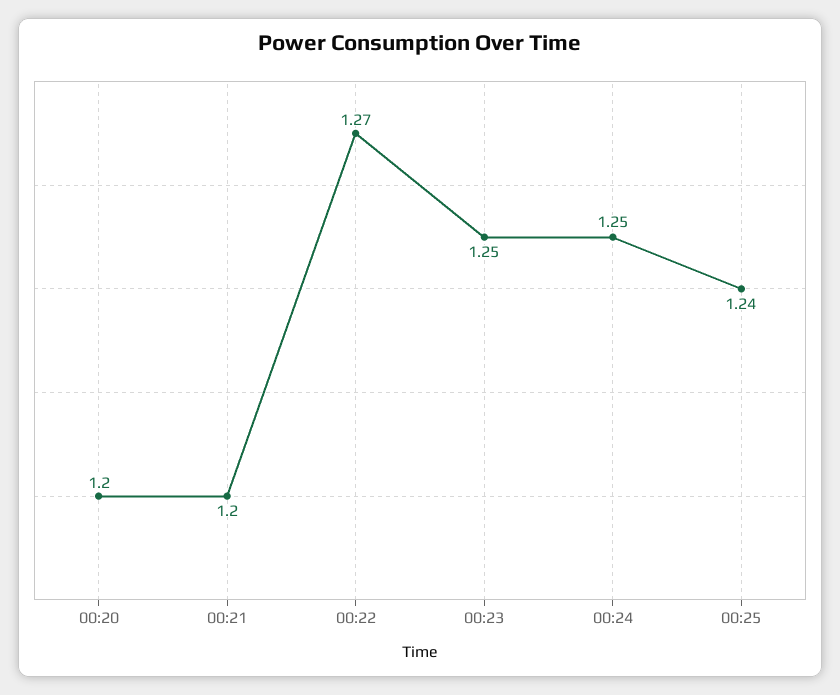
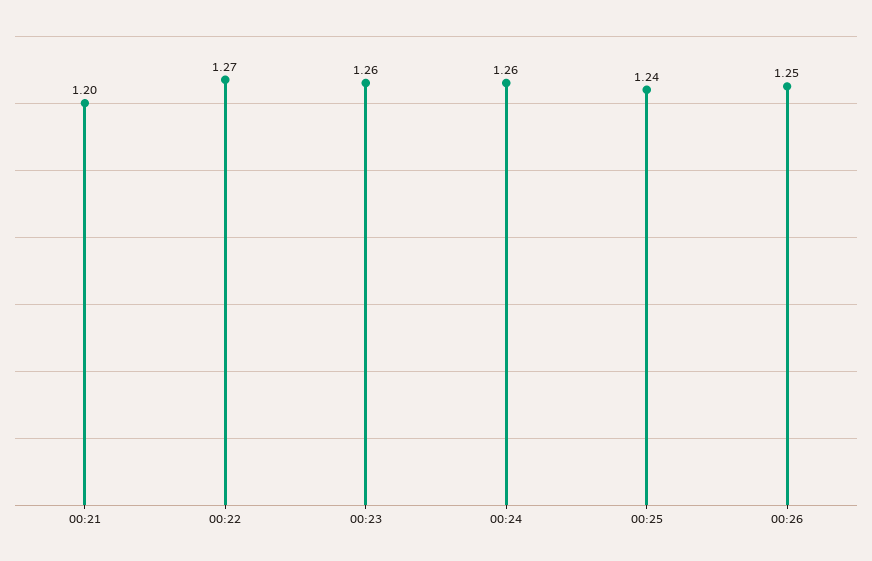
00:20: 1.2 -> none
00:23: 1.25 -> 1.26
00:24: 1.25 -> 1.26
00:26: none -> 1.25

